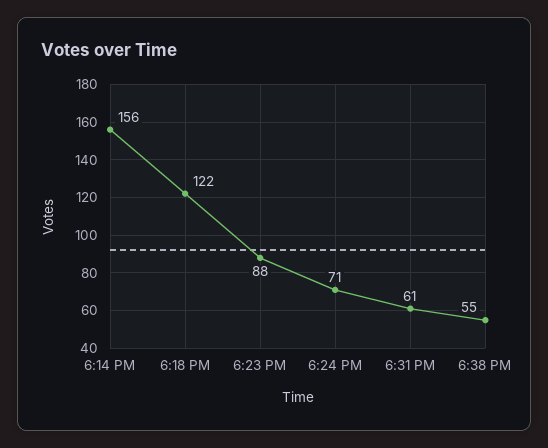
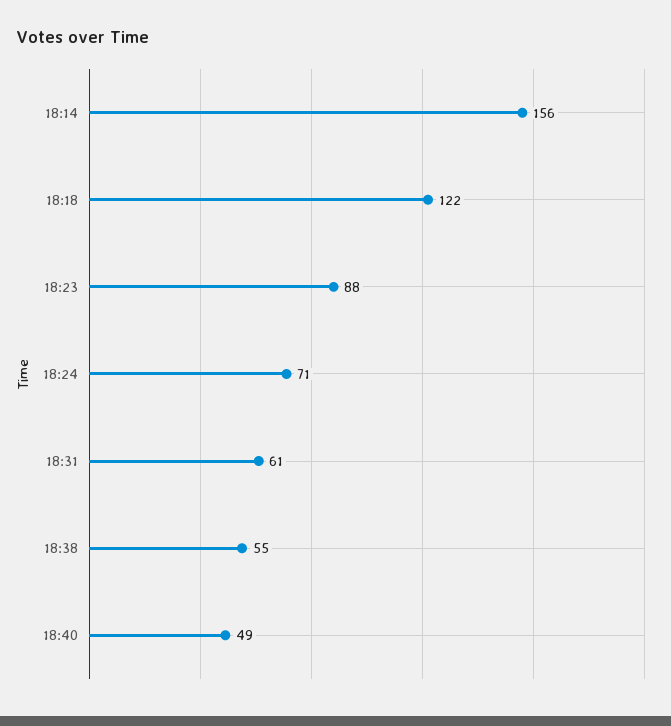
18:40: none -> 49

